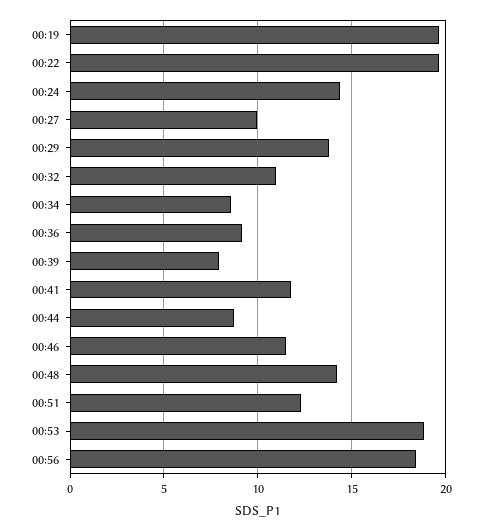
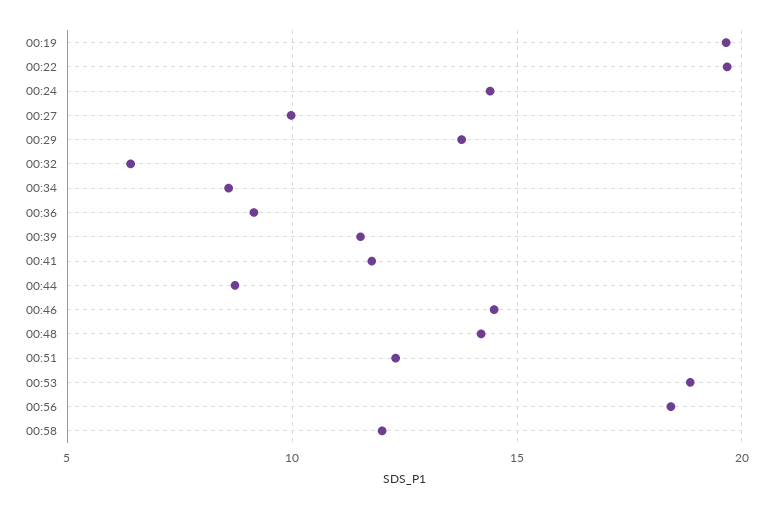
00:32: 11 -> 6.5
00:39: 8 -> 11.5
00:46: 11.5 -> 14.5
00:58: none -> 12

